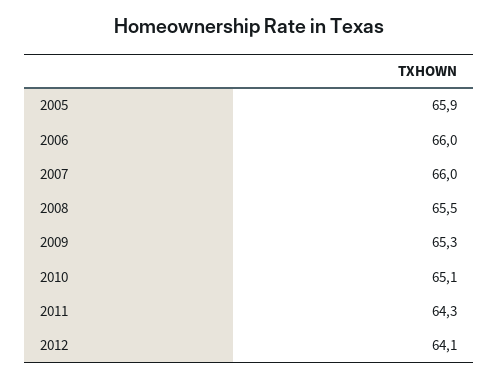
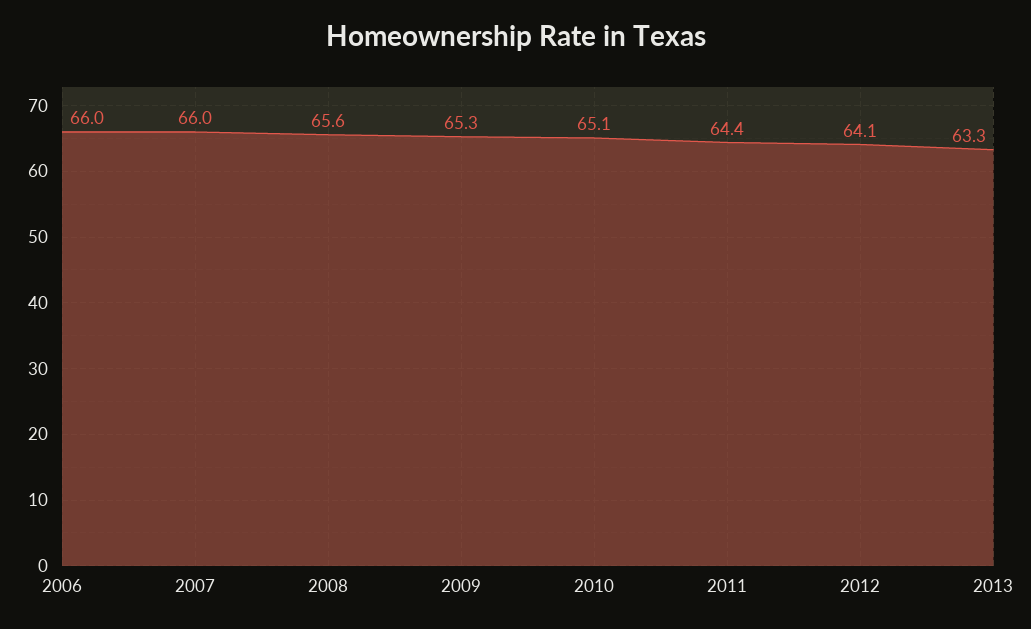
2005: 65.9 -> none
2008: 65.5 -> 65.6
2011: 64.3 -> 64.4
2013: none -> 63.3

